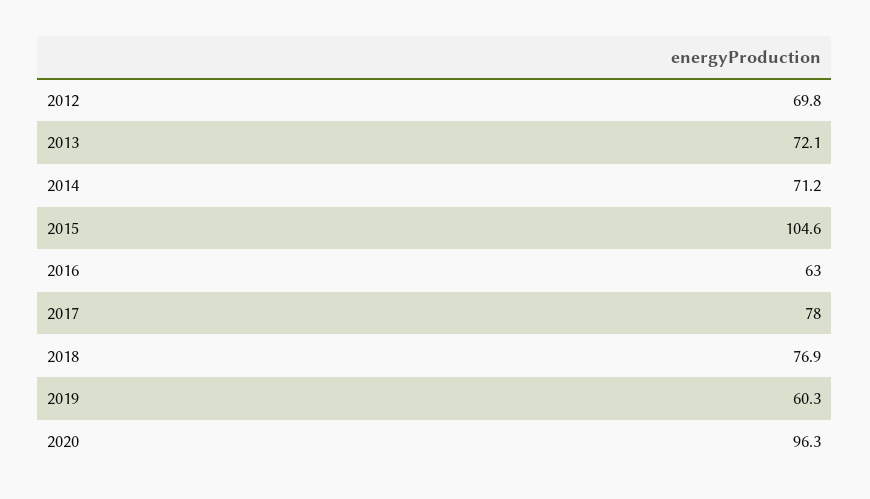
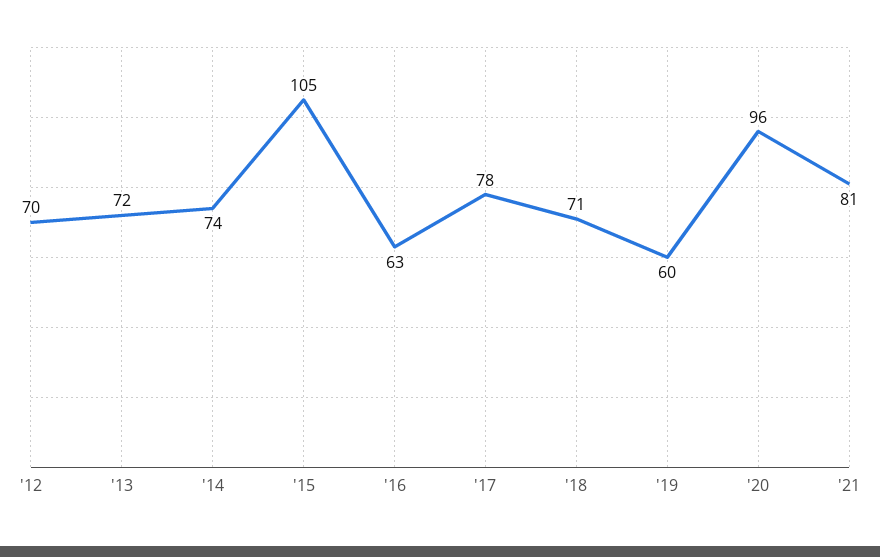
2014: 71.2 -> 74
2018: 76.9 -> 71
'21: none -> 81

